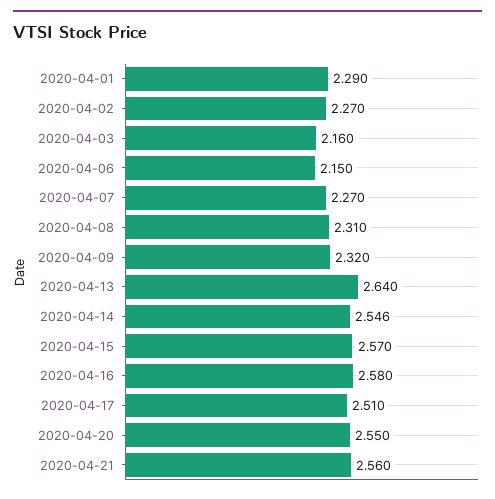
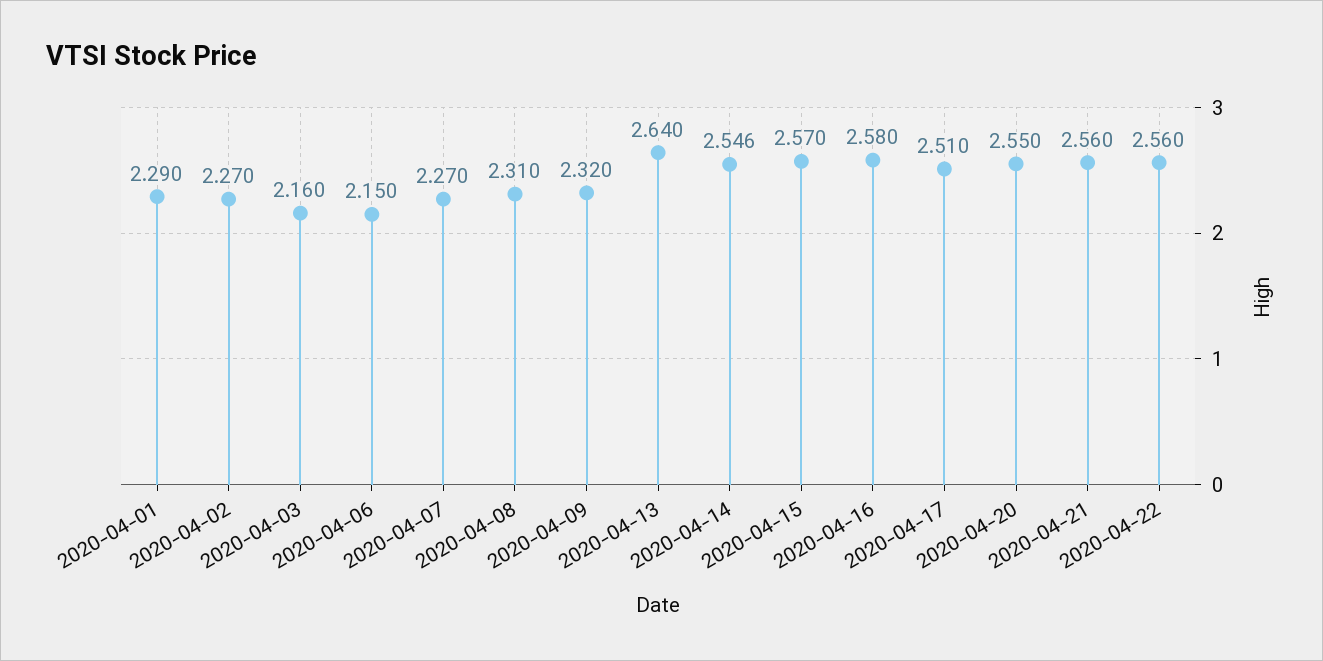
2020-04-22: none -> 2.56

